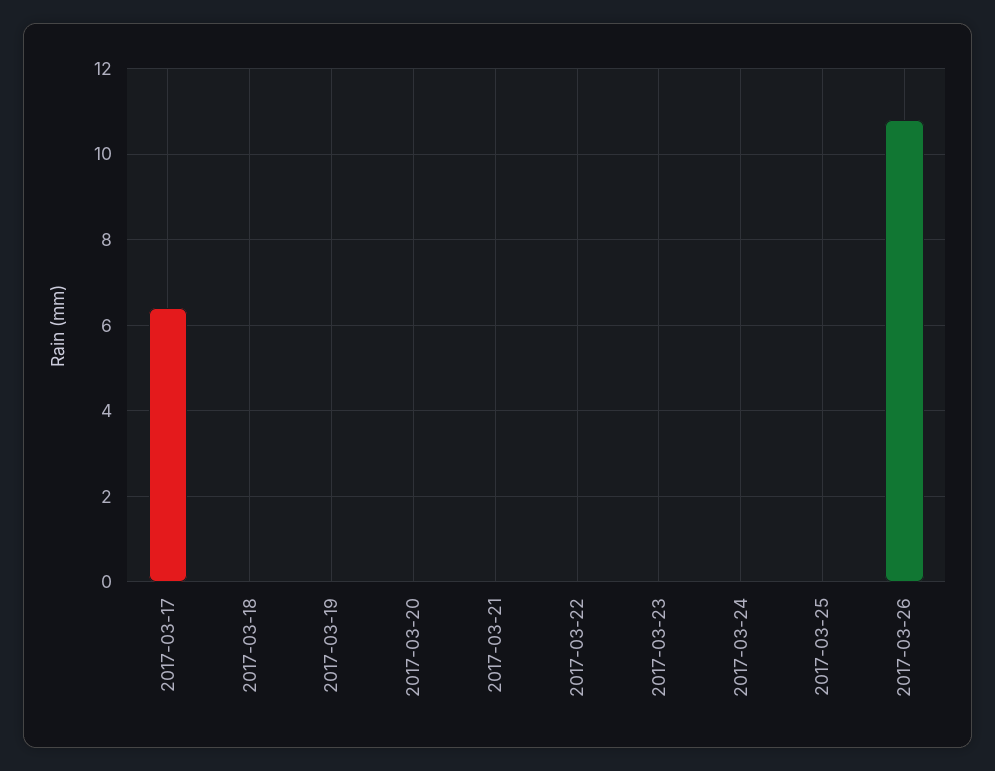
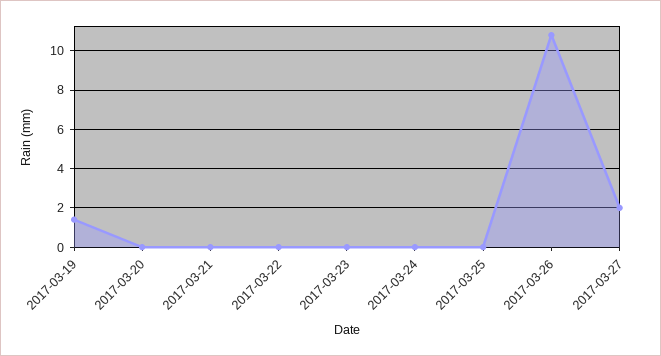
2017-03-17: 6.5 -> none
2017-03-18: 0 -> none
2017-03-19: 0 -> 1.5
2017-03-27: none -> 2

